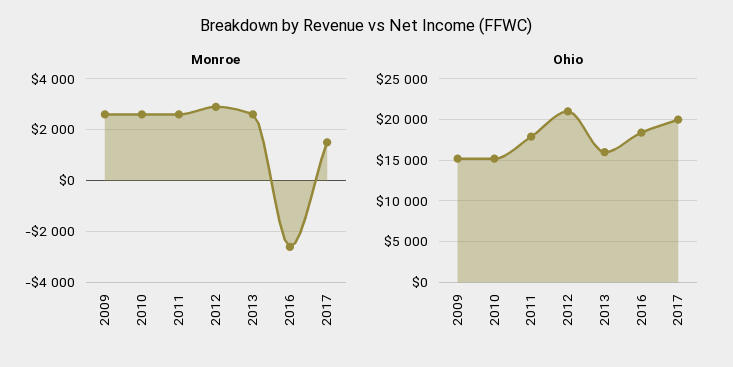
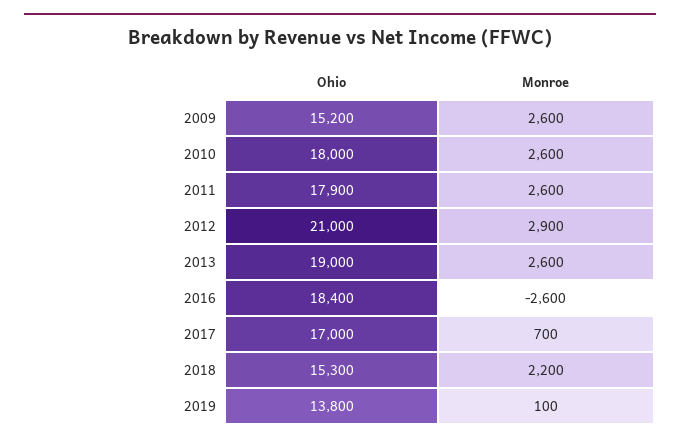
Monroe, 2017: 1500 -> 700
Ohio, 2010: 15000 -> 18000
Ohio, 2013: 16000 -> 19000
Ohio, 2017: 20000 -> 17000
Ohio, 2018: none -> 15300
Monroe, 2018: none -> 2200
Ohio, 2019: none -> 13800
Monroe, 2019: none -> 100

